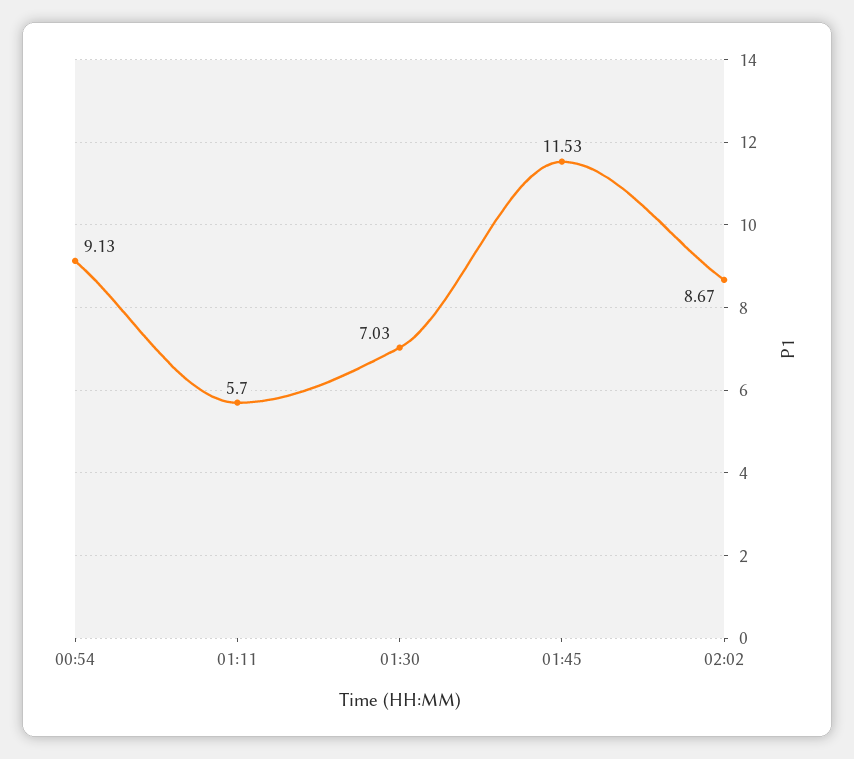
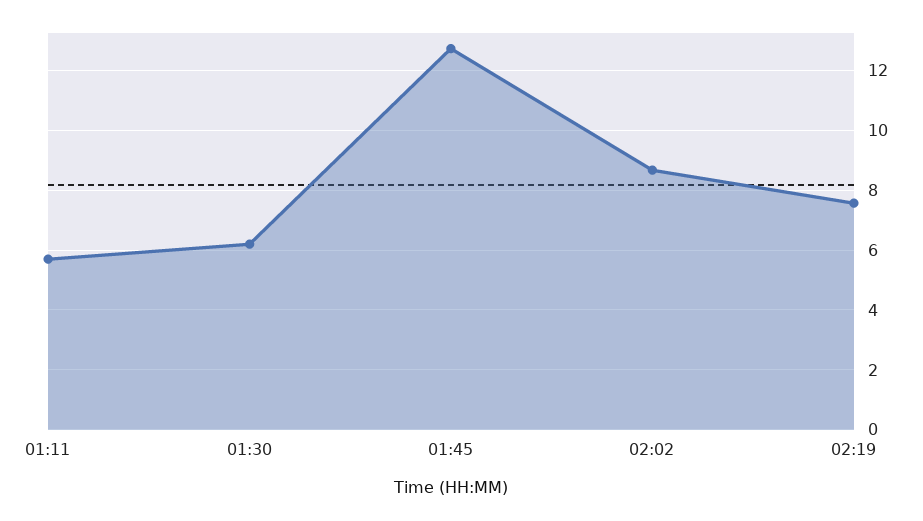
00:54: 9.13 -> none
01:30: 7.03 -> 6.25
01:45: 11.53 -> 12.75
02:19: none -> 7.5

